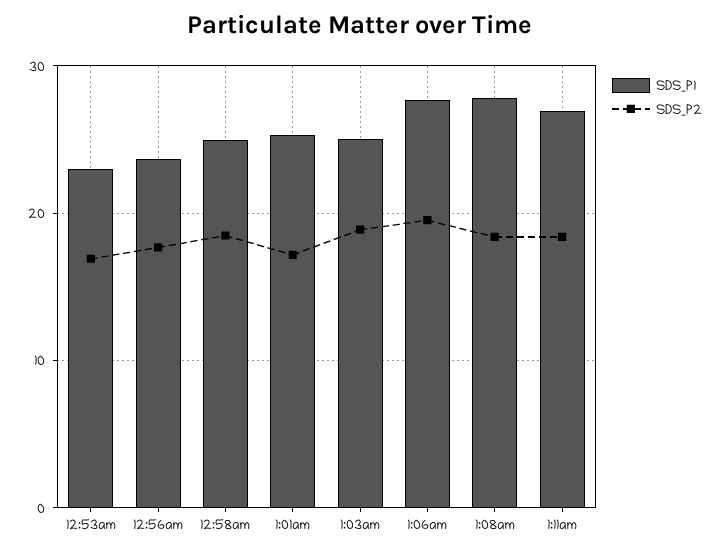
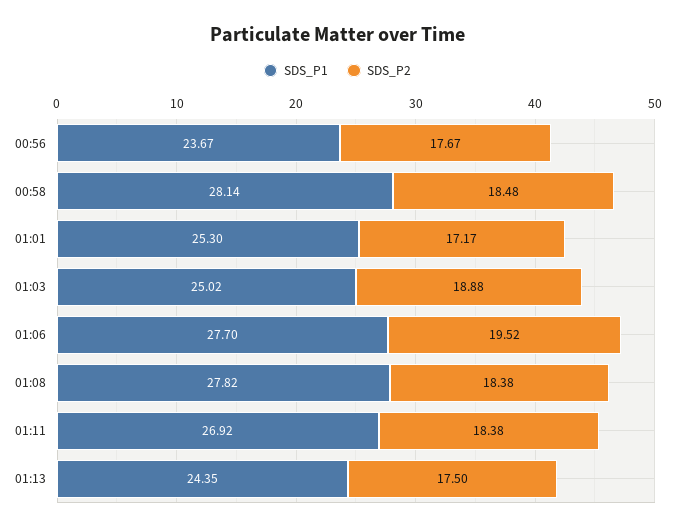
SDS_P1, 12:53am: 23 -> none
SDS_P2, 12:53am: 17 -> none
SDS_P1, 12:58am: 25 -> 28.14
SDS_P1, 01:13: none -> 24.35
SDS_P2, 01:13: none -> 17.5

